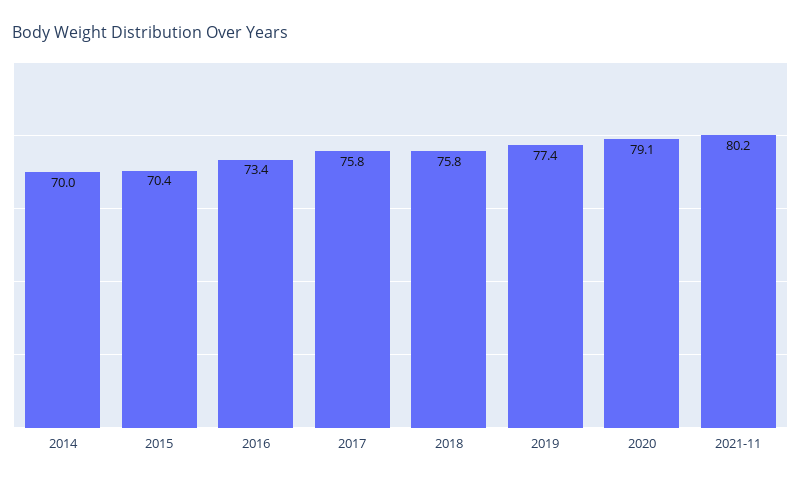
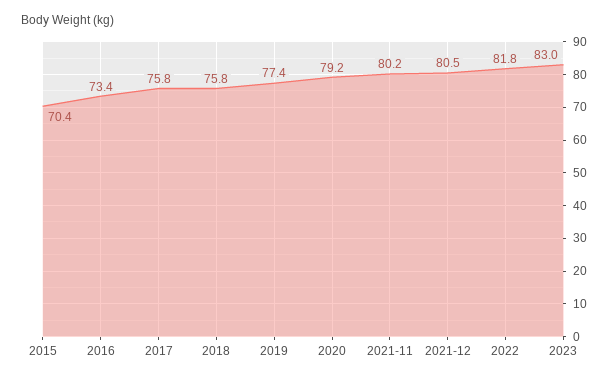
2014: 70 -> none
2020: 79.1 -> 79.2
2021-12: none -> 80.5
2022: none -> 81.8
2023: none -> 83

